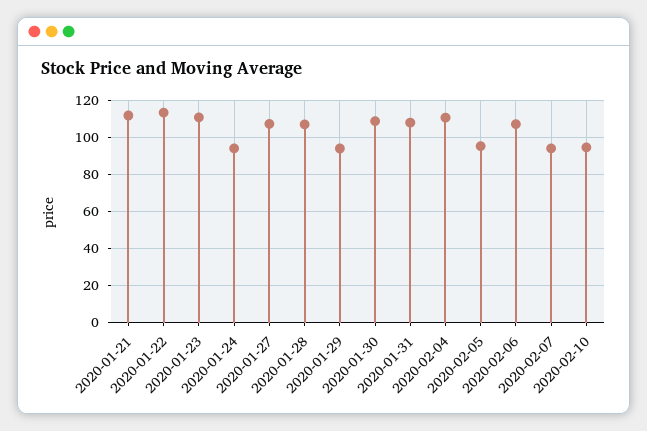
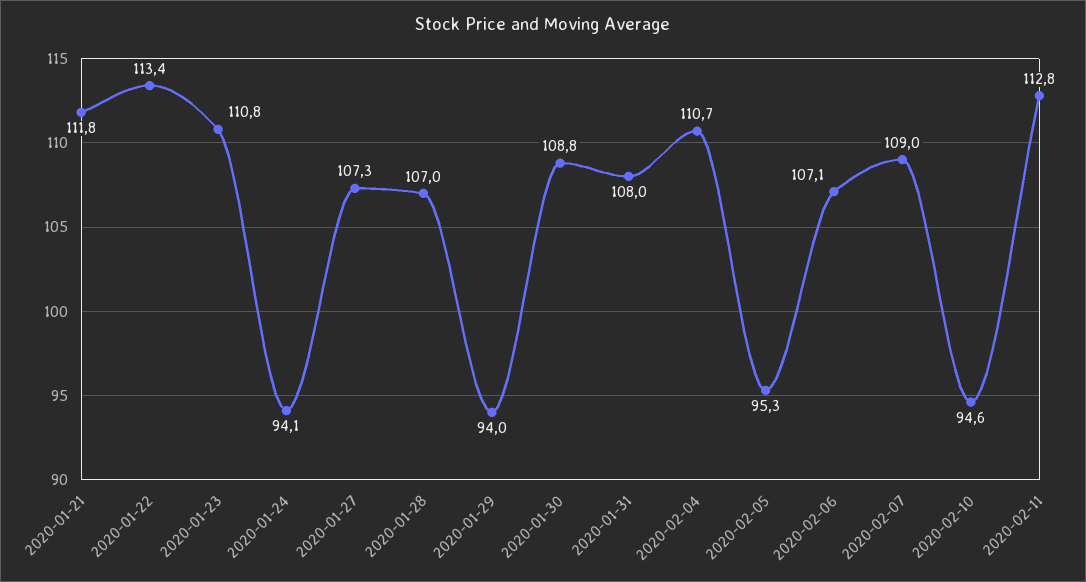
2020-02-07: 95 -> 109
2020-02-11: none -> 112.8

